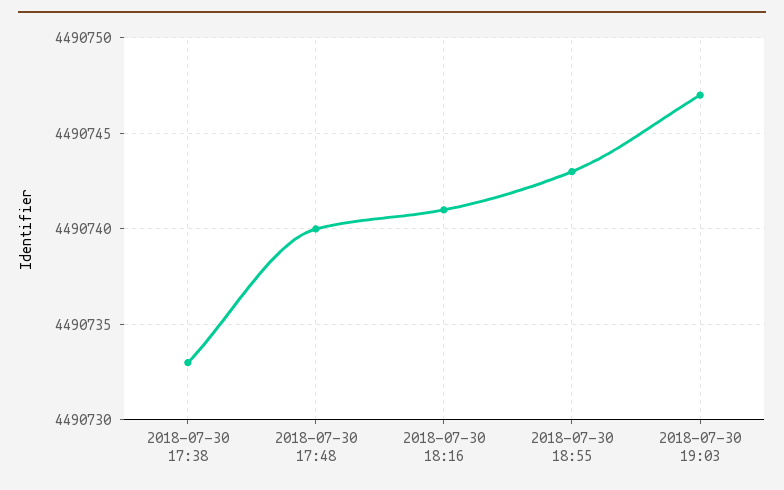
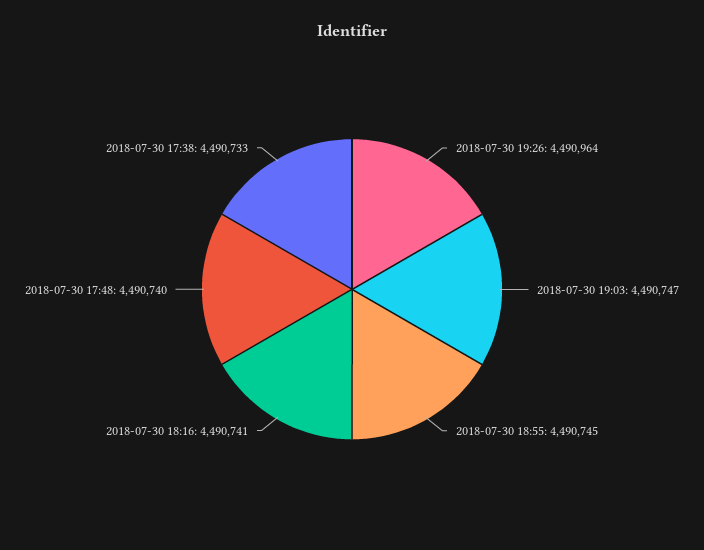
2018-07-30 18:55: 4490743 -> 4490745
2018-07-30 19:26: none -> 4490964

